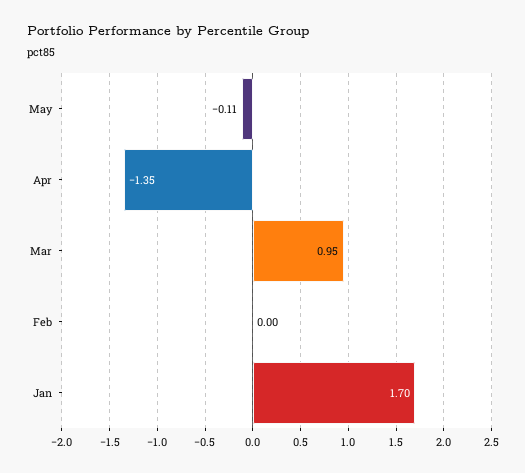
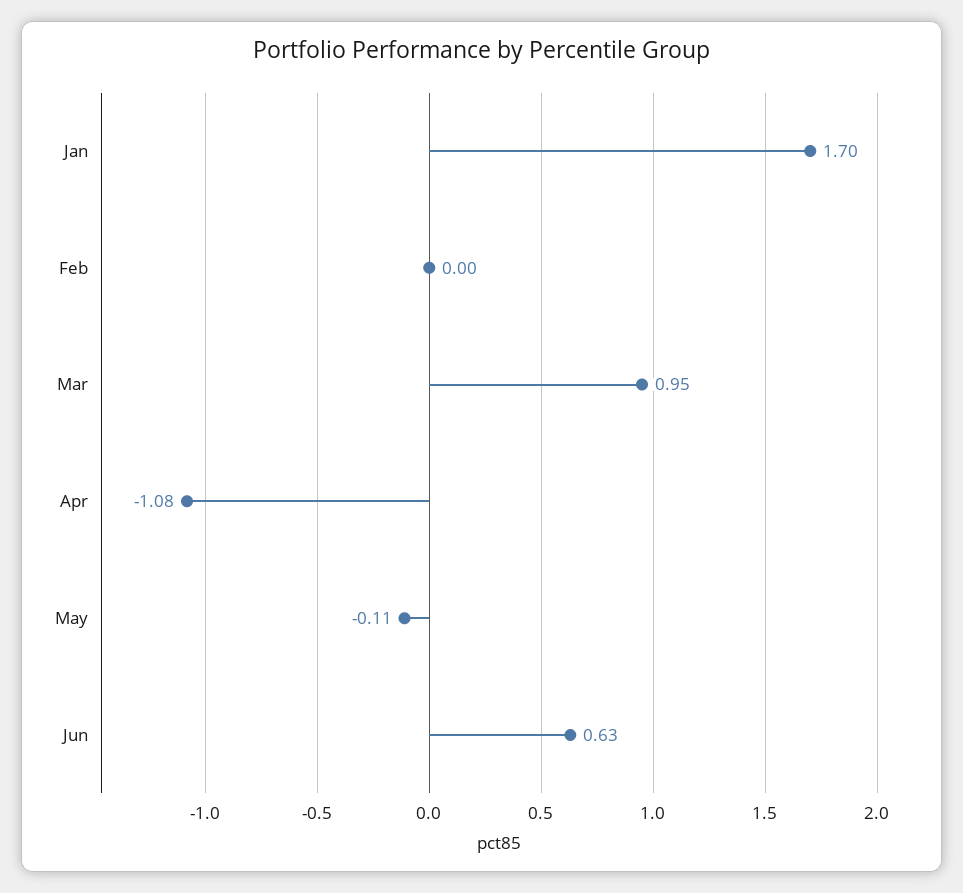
Apr: -1.35 -> -1.08
Jun: none -> 0.63

